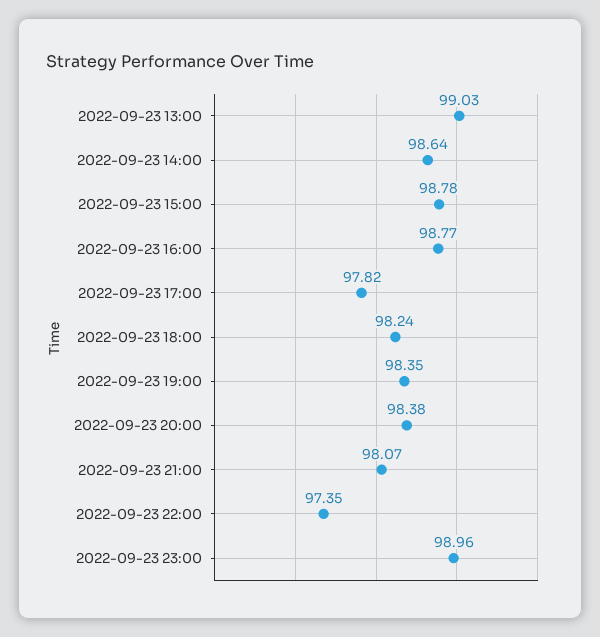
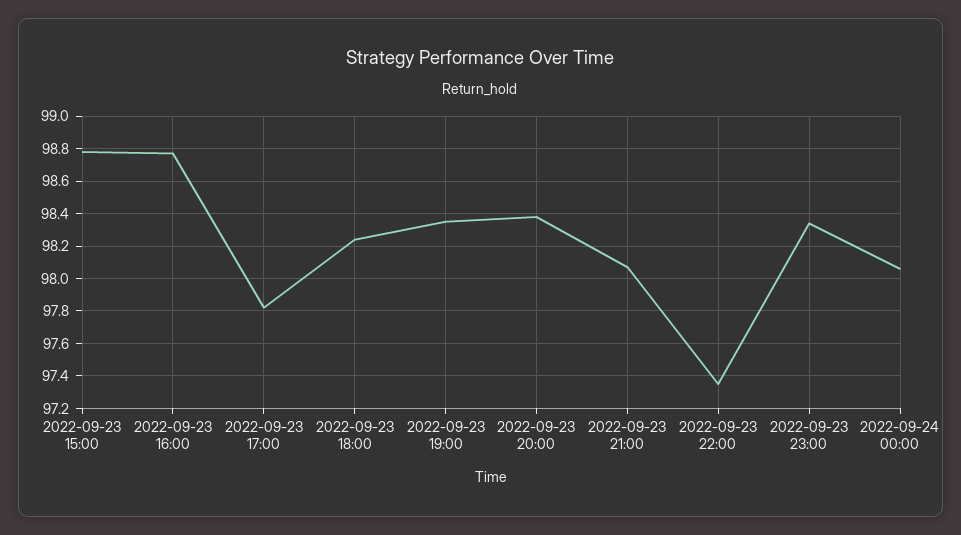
2022-09-23 13:00: 99.03 -> none
2022-09-23 14:00: 98.64 -> none
2022-09-23 23:00: 98.96 -> 98.35
2022-09-24 00:00: none -> 98.05

